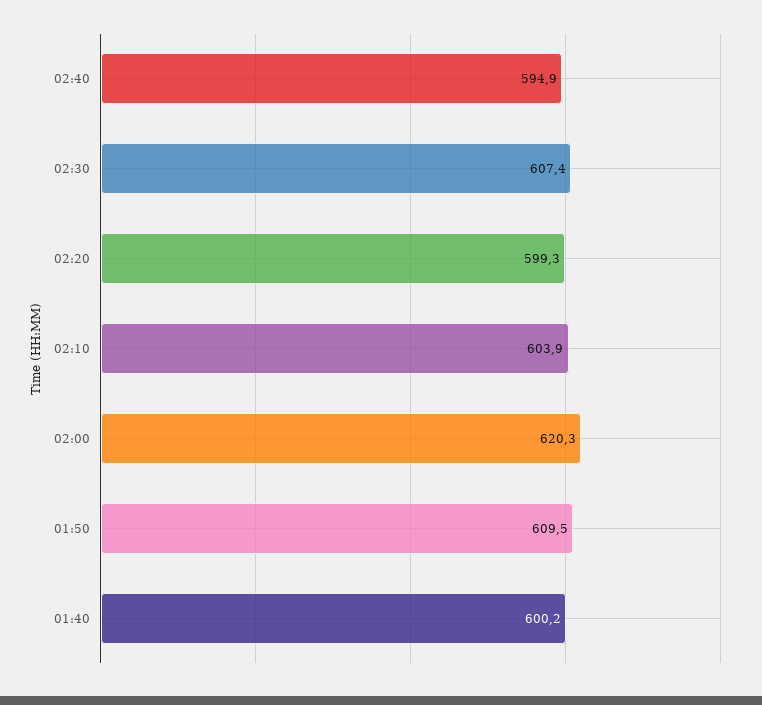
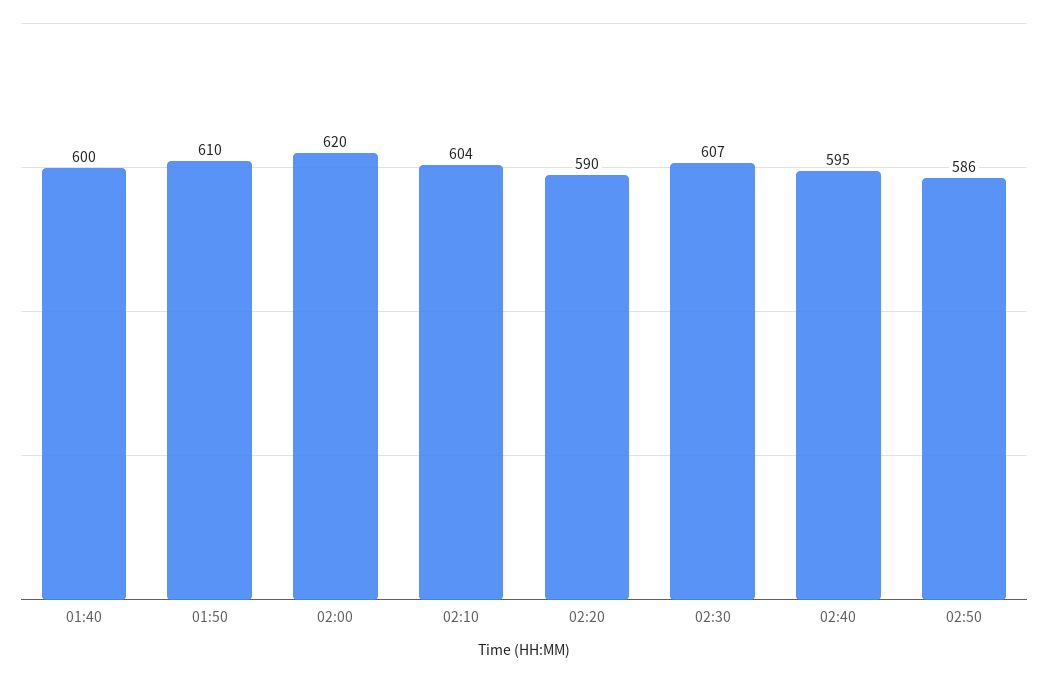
02:20: 599.3 -> 590
02:50: none -> 586

